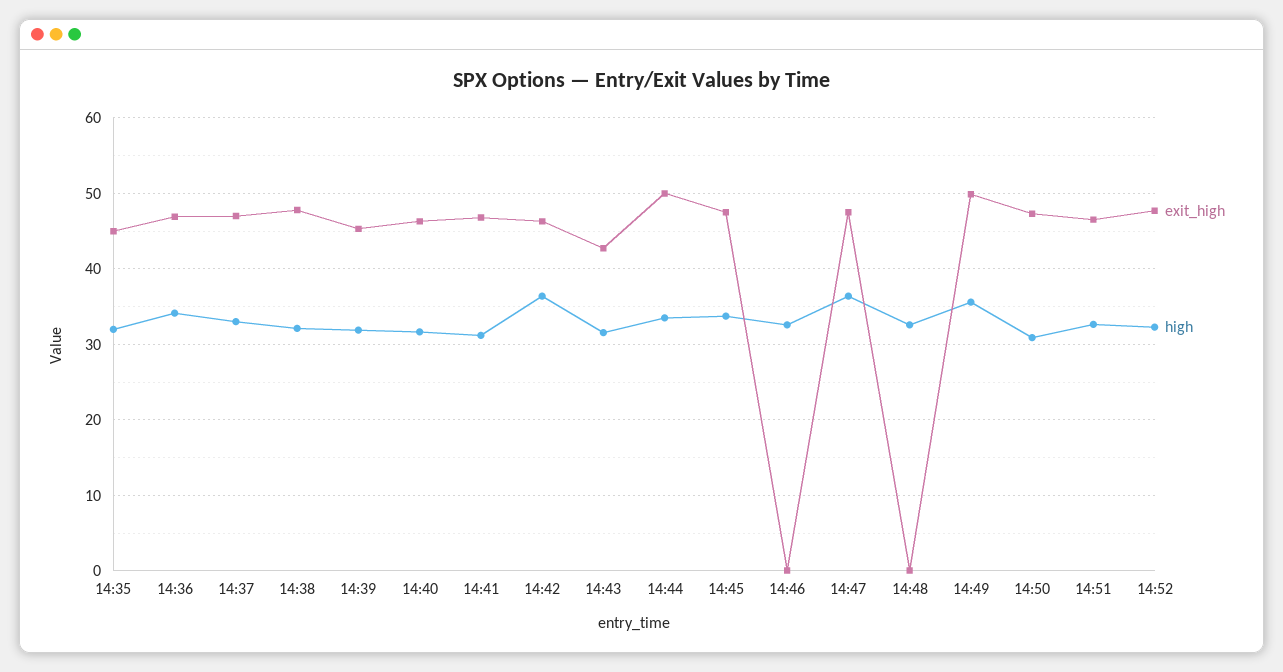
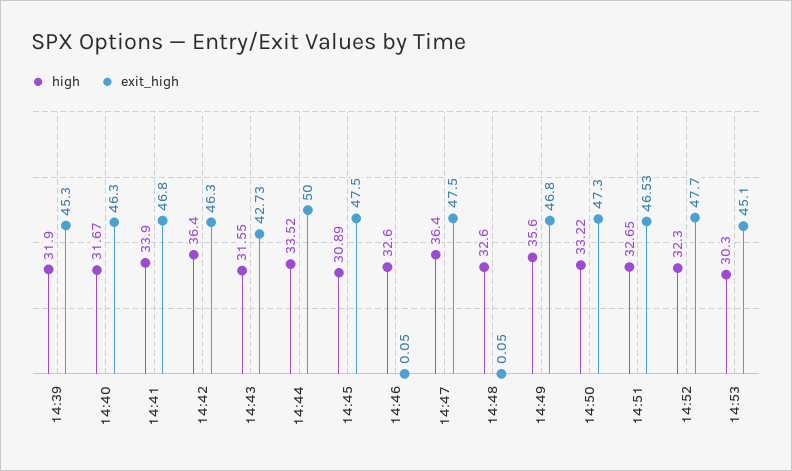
exit_high, 14:35: 45 -> none
high, 14:35: 32 -> none
exit_high, 14:36: 47 -> none
high, 14:36: 34 -> none
exit_high, 14:37: 47 -> none
high, 14:37: 33 -> none
exit_high, 14:38: 48 -> none
high, 14:38: 32 -> none
high, 14:41: 31 -> 33.9
high, 14:45: 34 -> 30.89
exit_high, 14:49: 50 -> 46.8
high, 14:50: 31 -> 33.22
high, 14:53: none -> 30.3
exit_high, 14:53: none -> 45.1

